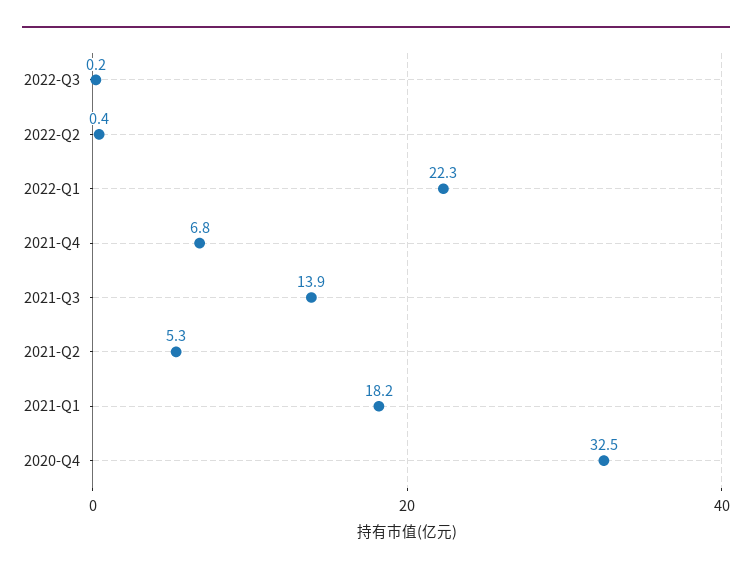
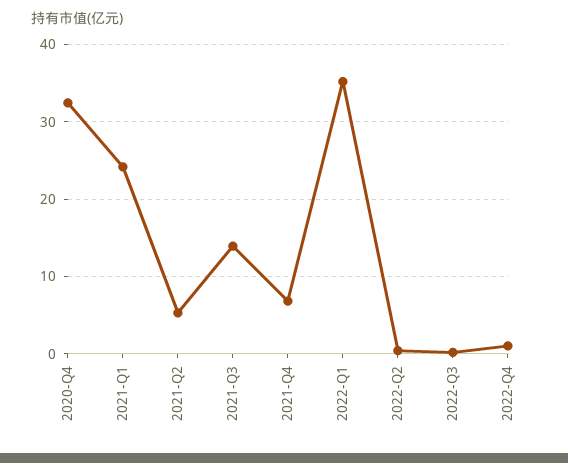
2022-Q1: 22.3 -> 35
2021-Q1: 18.2 -> 24
2022-Q4: none -> 1

